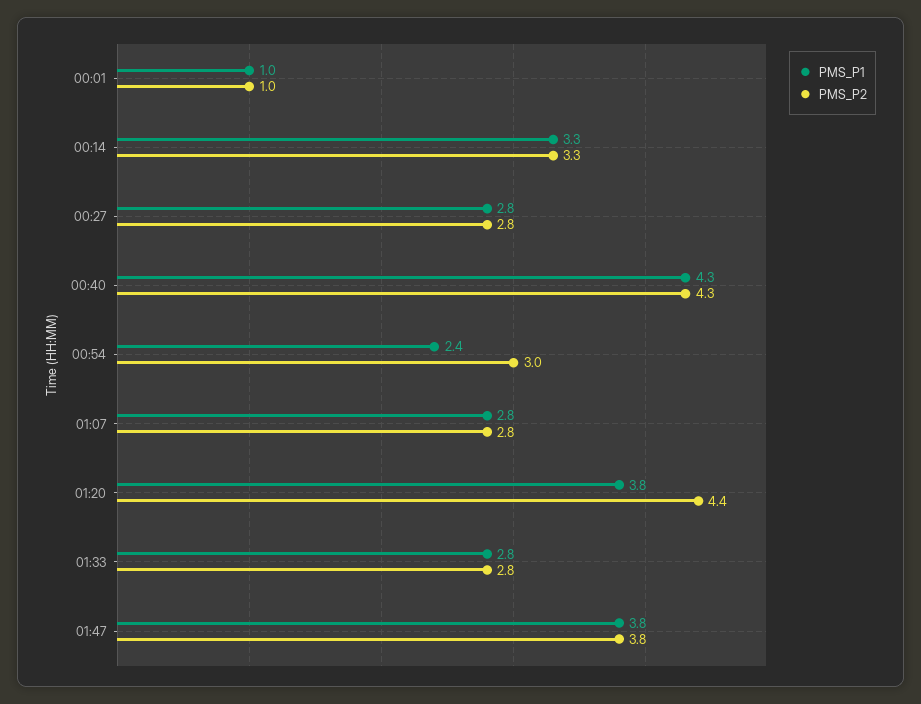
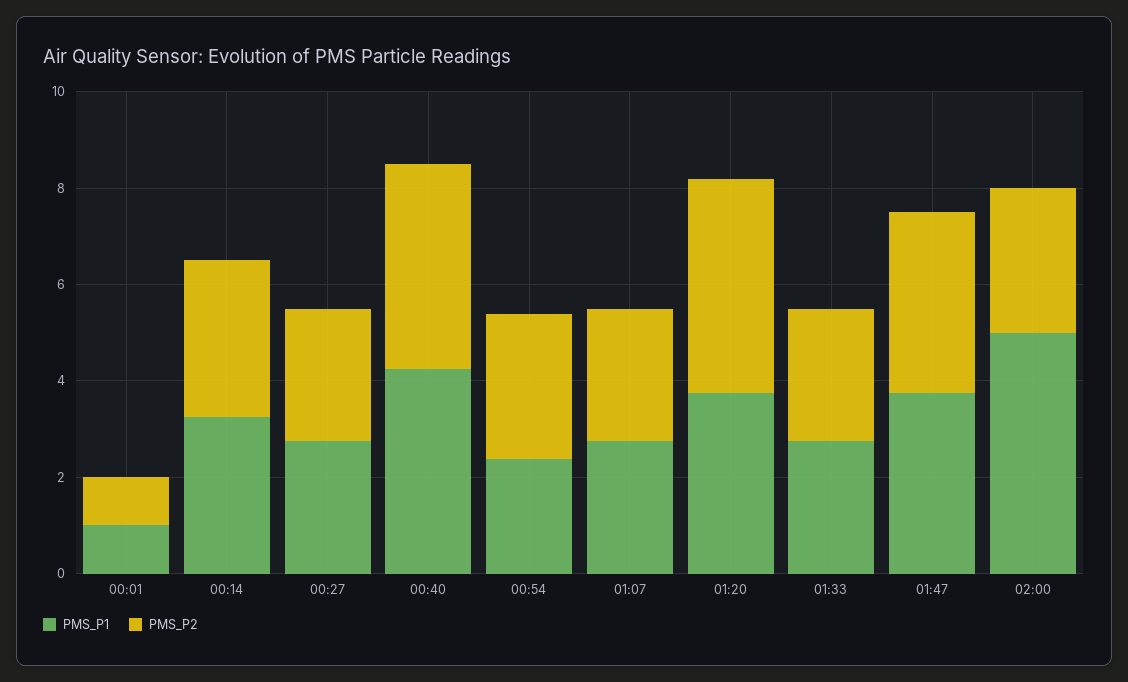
PMS_P1, 02:00: none -> 5
PMS_P2, 02:00: none -> 3

